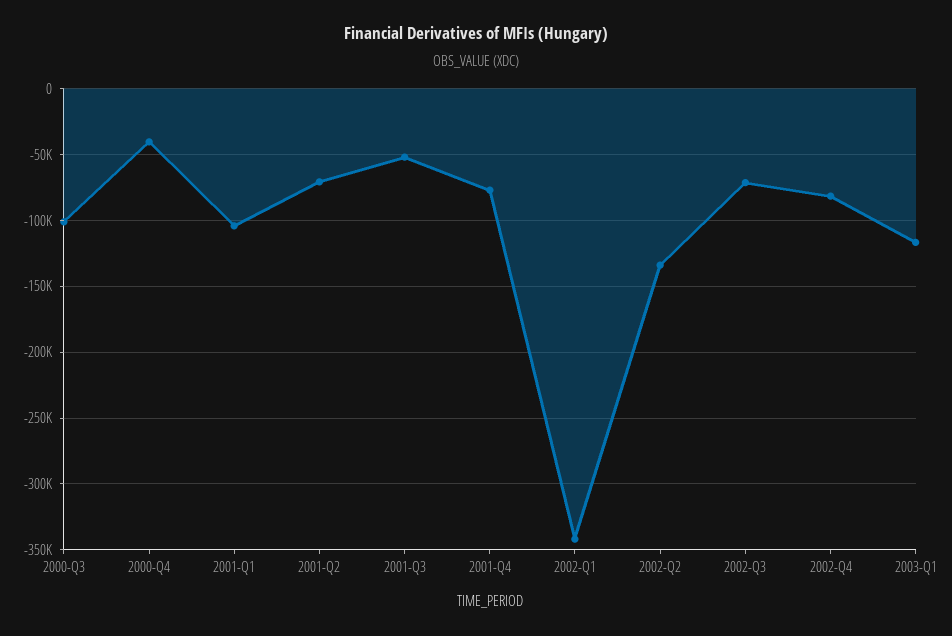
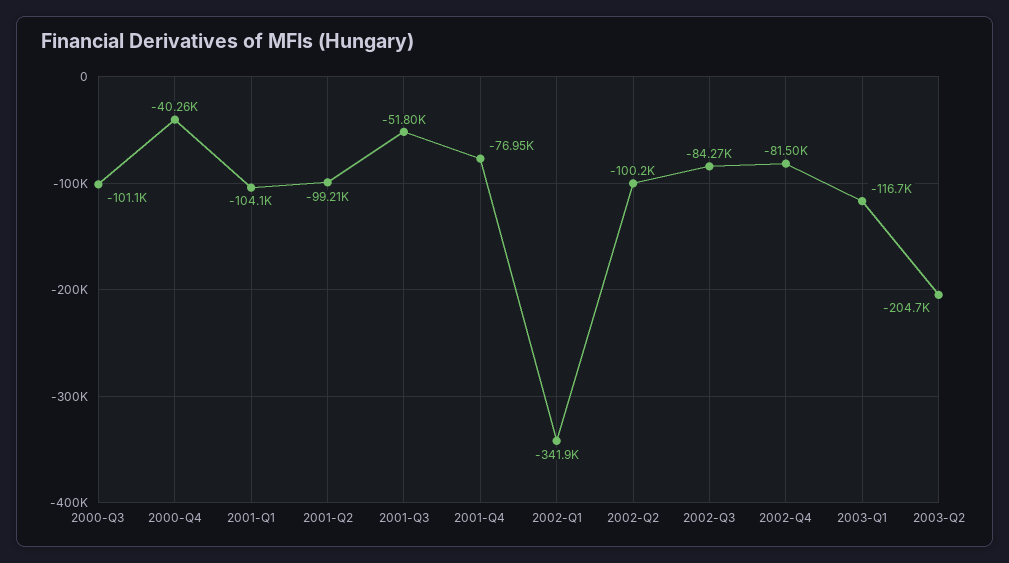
2001-Q2: -70000 -> -99210
2002-Q2: -135000 -> -100200
2002-Q3: -70000 -> -84270
2003-Q2: none -> -204700

